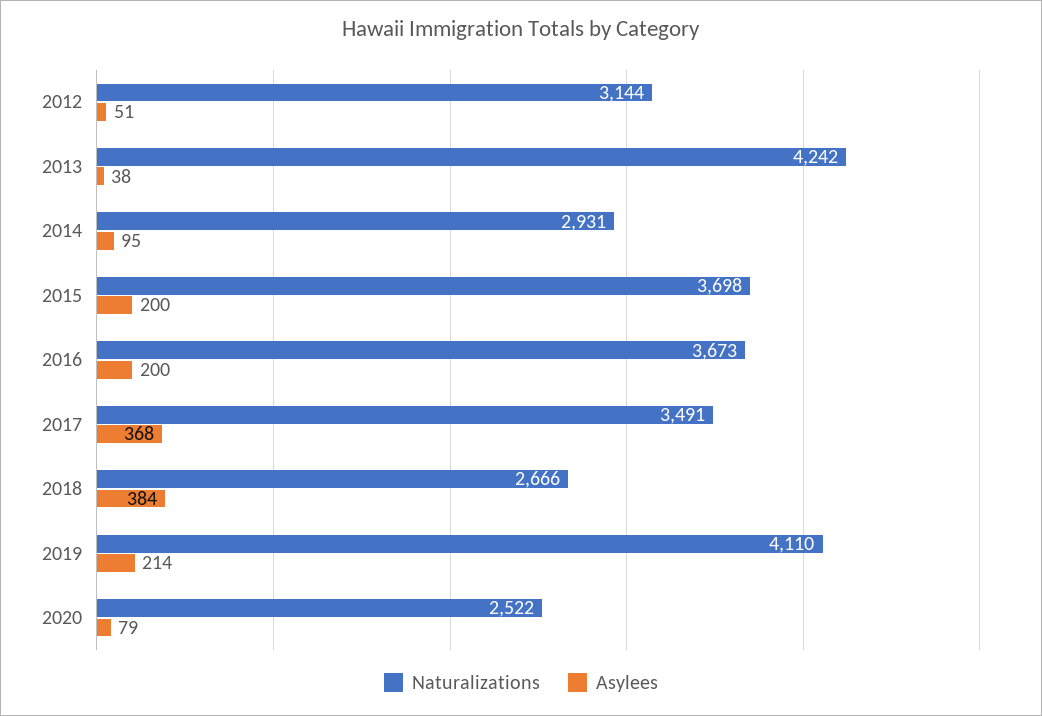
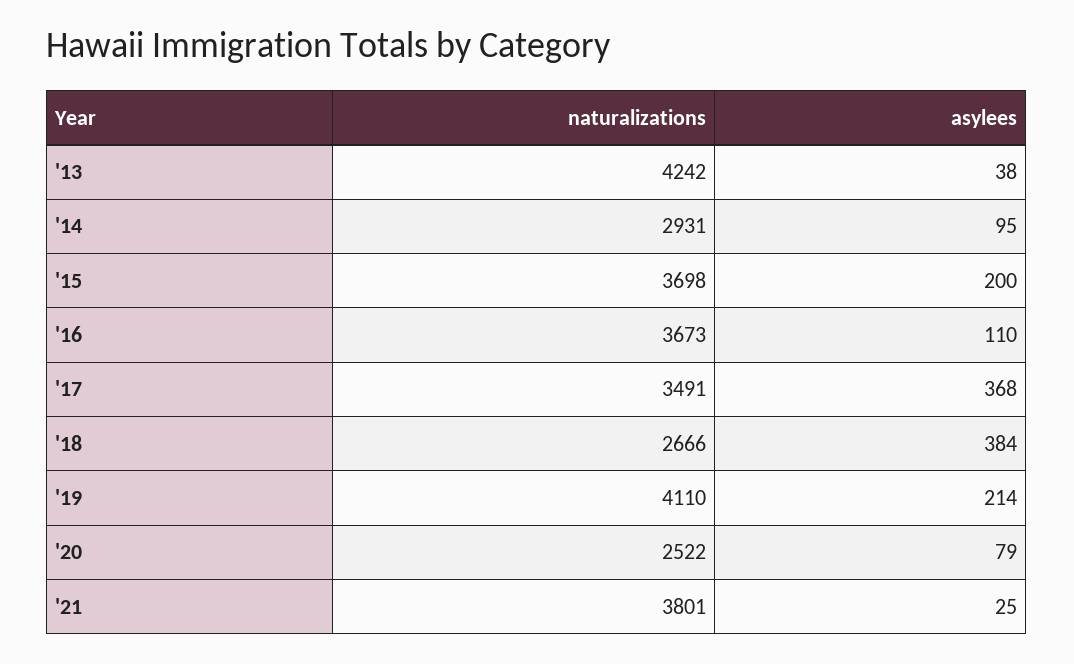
Naturalizations, 2012: 3144 -> none
Asylees, 2012: 51 -> none
Asylees, 2016: 200 -> 110
Naturalizations, '21: none -> 3801
Asylees, '21: none -> 25

